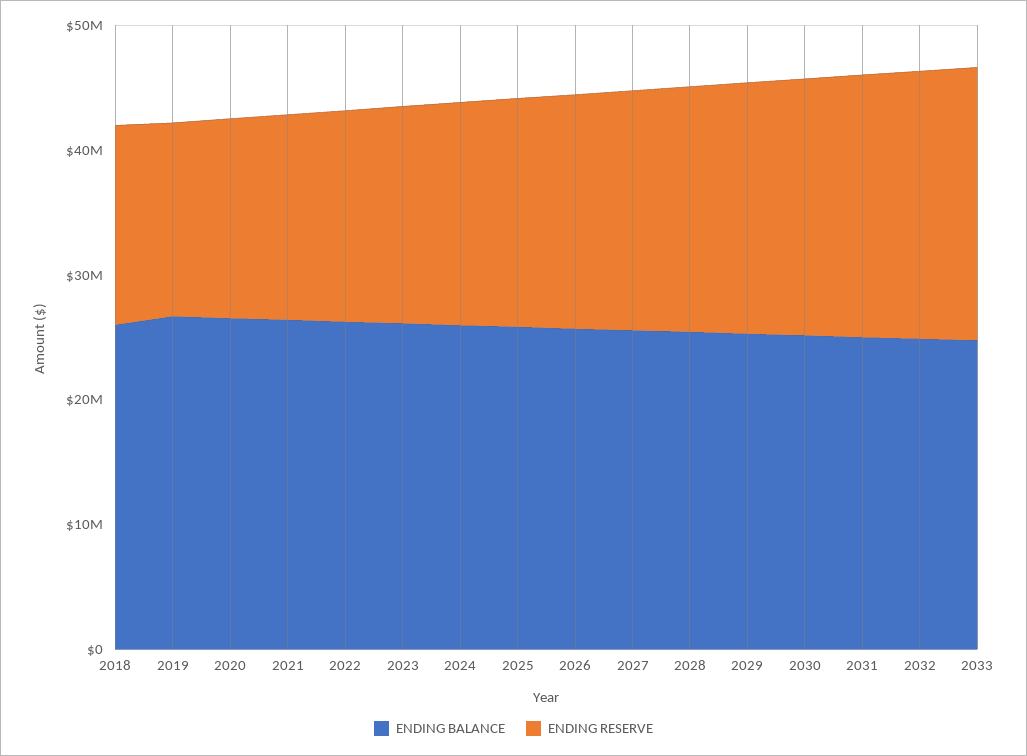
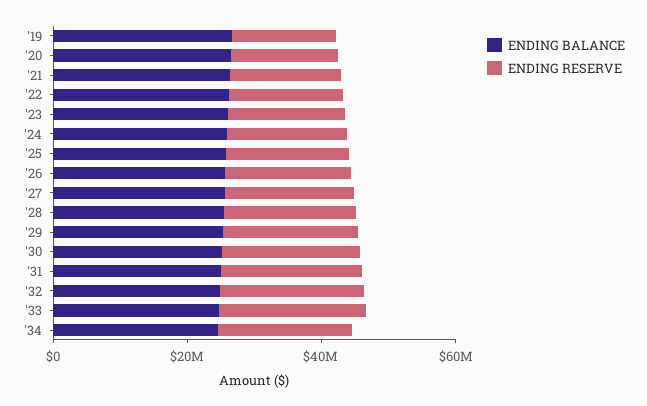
ENDING BALANCE, 2018: 26000000 -> none
ENDING RESERVE, 2018: 16000000 -> none
ENDING BALANCE, '34: none -> 25000000
ENDING RESERVE, '34: none -> 20000000

